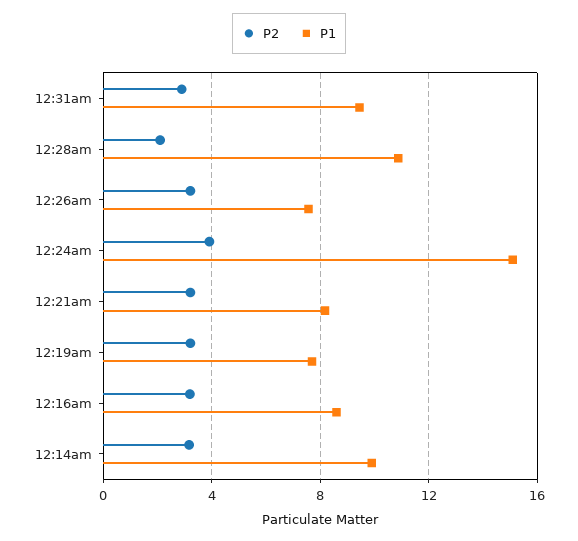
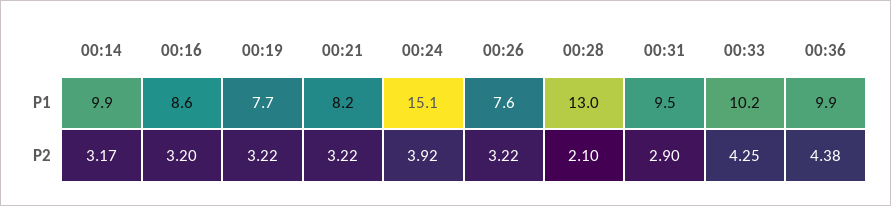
P1, 12:28am: 11 -> 13
P1, 00:33: none -> 10.2
P1, 00:36: none -> 9.9
P2, 00:33: none -> 4.25
P2, 00:36: none -> 4.38

